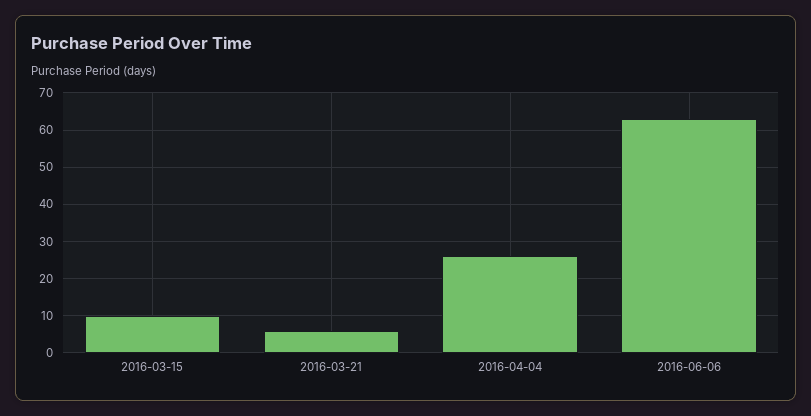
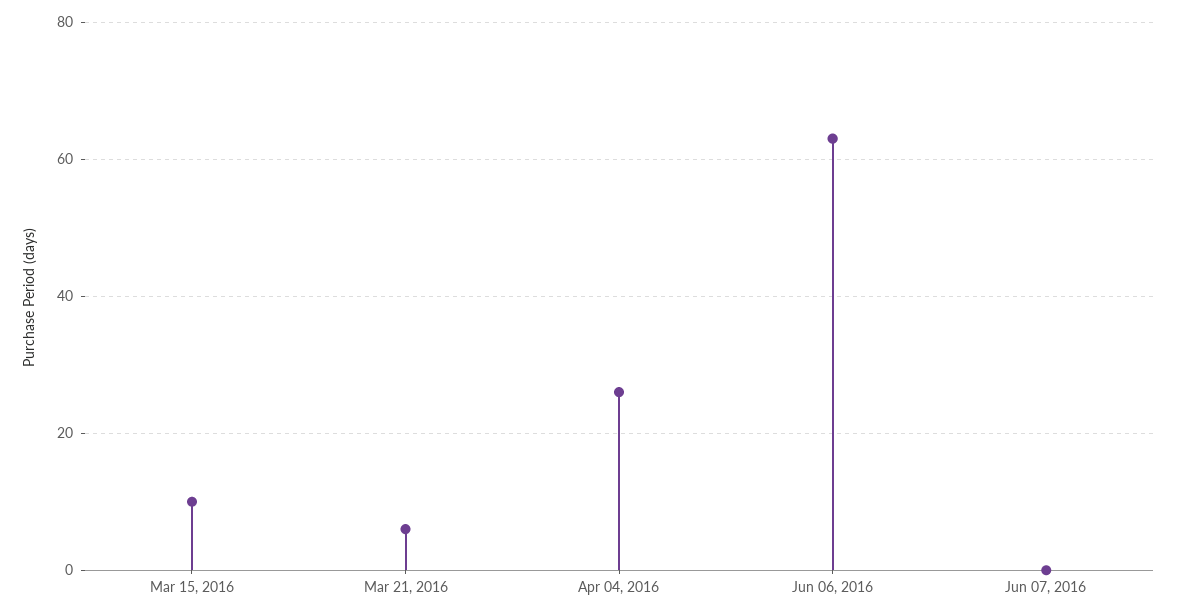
Jun 07, 2016: none -> 0

